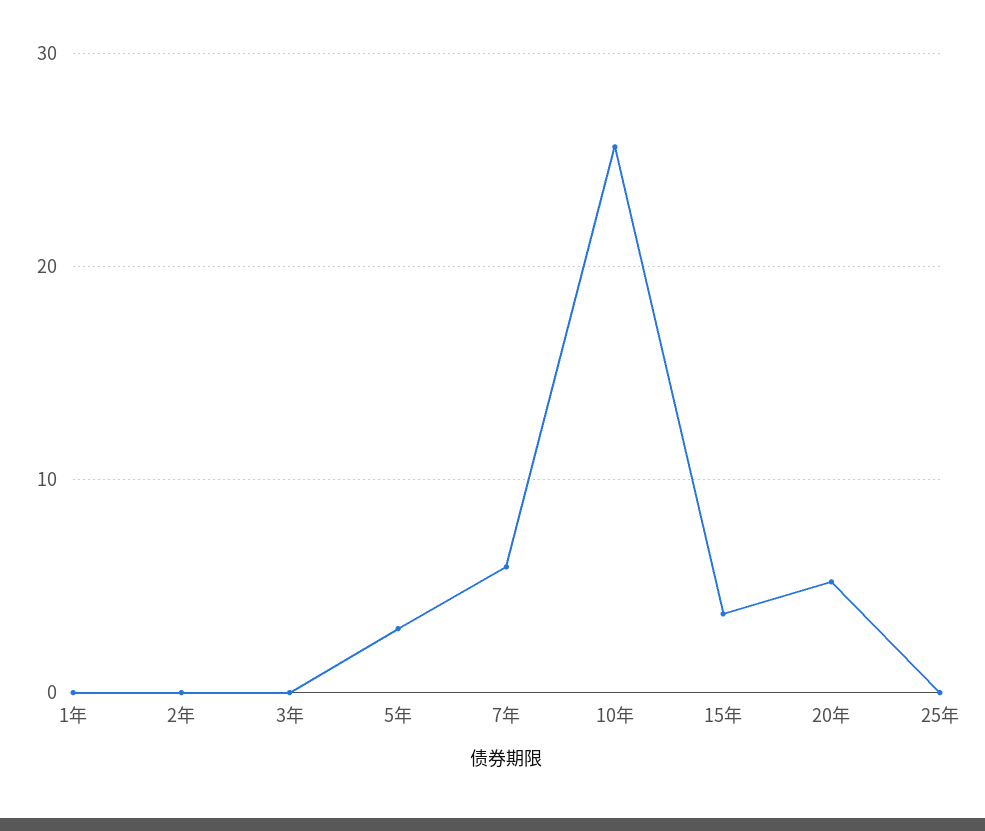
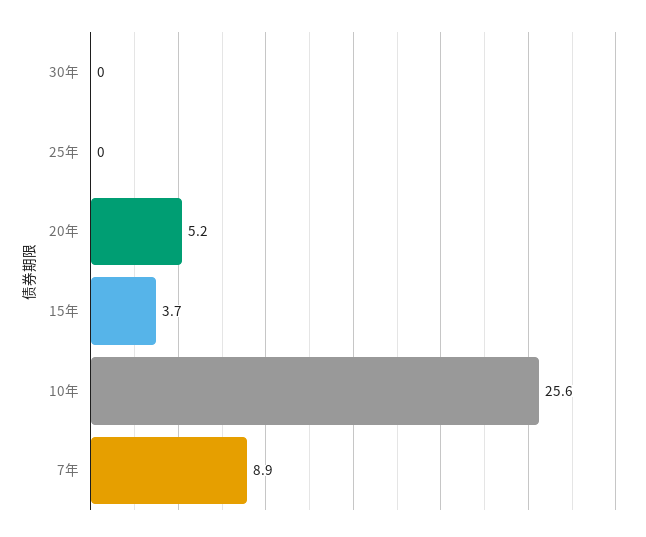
1年: 0 -> none
2年: 0 -> none
3年: 0 -> none
5年: 3 -> none
7年: 6 -> 8.9
30年: none -> 0

